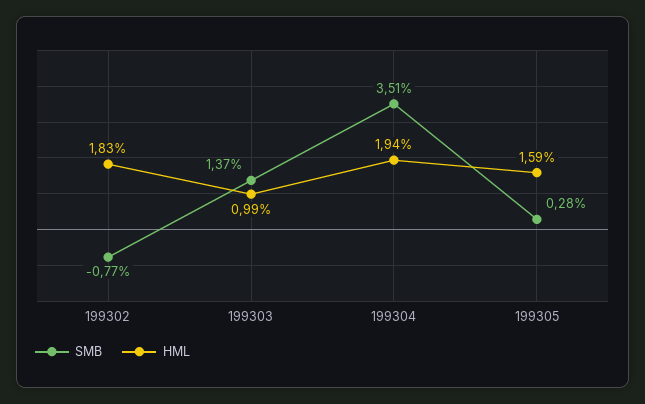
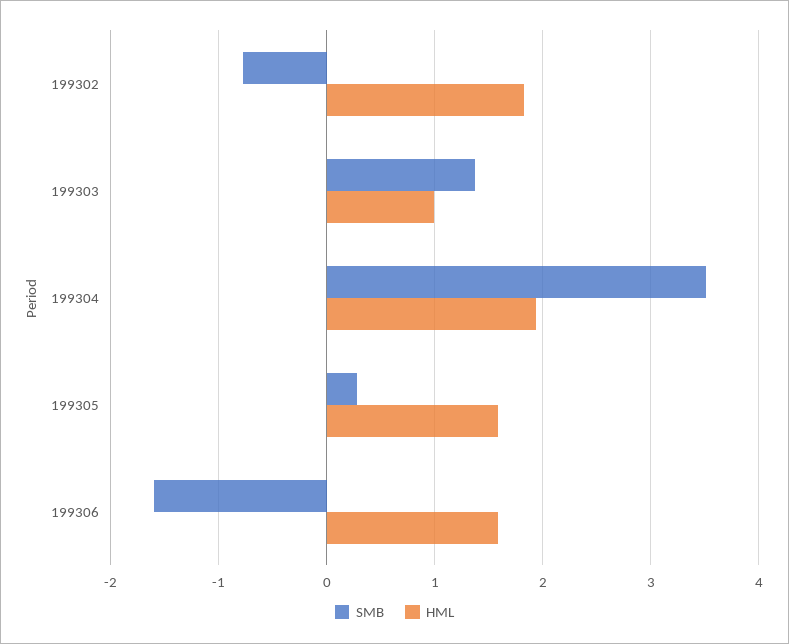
SMB, 199306: none -> -1.6
HML, 199306: none -> 1.6

